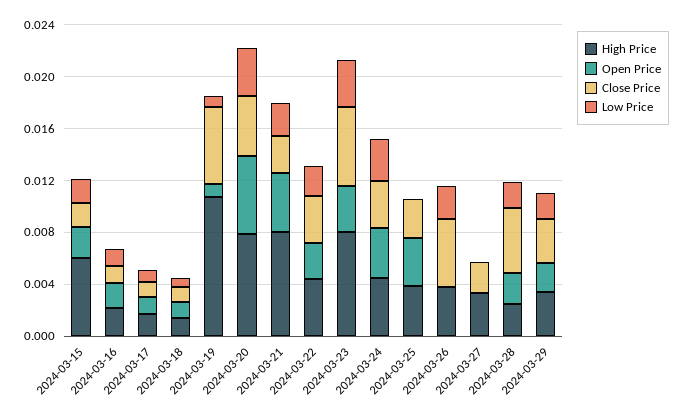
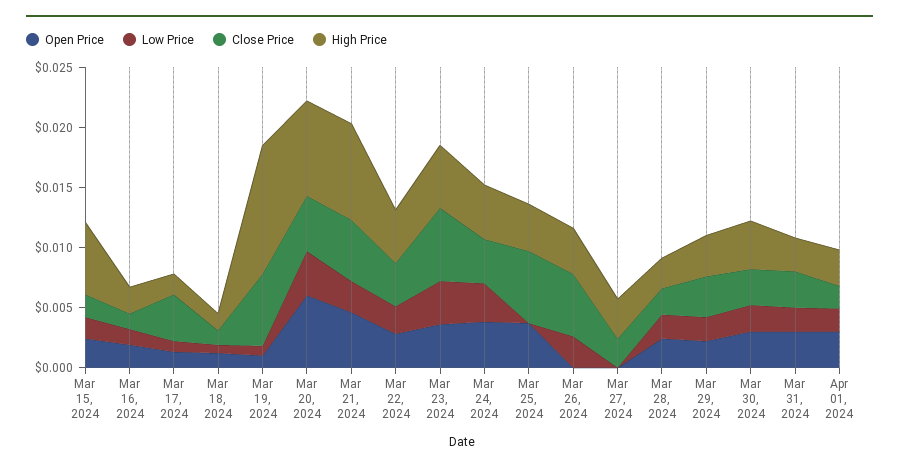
Close Price, 2024-03-17: 0.001 -> 0.004
Close Price, 2024-03-21: 0.003 -> 0.005
High Price, 2024-03-23: 0.008 -> 0.005
Close Price, 2024-03-25: 0.003 -> 0.006
Close Price, 2024-03-28: 0.005 -> 0.002
Open Price, Mar 30, 2024: none -> 0.003
Low Price, Mar 30, 2024: none -> 0.002
Close Price, Mar 30, 2024: none -> 0.003
High Price, Mar 30, 2024: none -> 0.004
Open Price, Mar 31, 2024: none -> 0.003
Low Price, Mar 31, 2024: none -> 0.002
Close Price, Mar 31, 2024: none -> 0.003
High Price, Mar 31, 2024: none -> 0.003
Open Price, Apr 01, 2024: none -> 0.003
Low Price, Apr 01, 2024: none -> 0.002
Close Price, Apr 01, 2024: none -> 0.002
High Price, Apr 01, 2024: none -> 0.003

